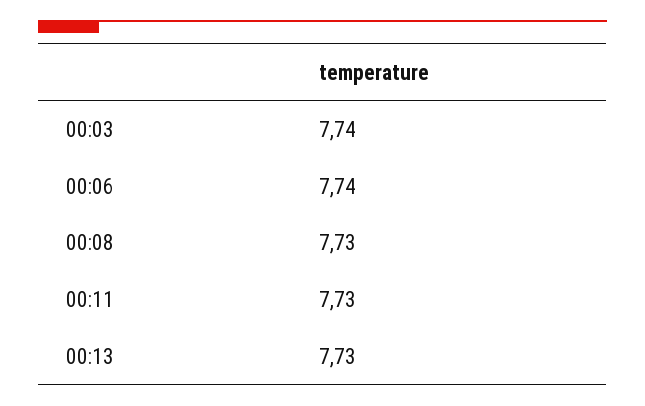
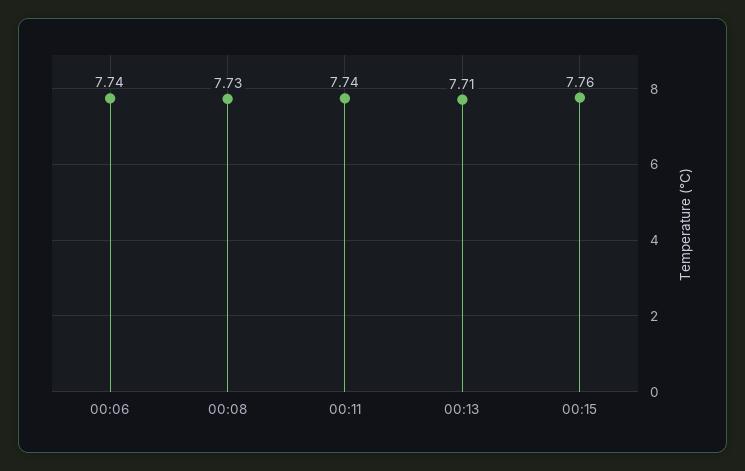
00:03: 7.74 -> none
00:11: 7.73 -> 7.74
00:13: 7.73 -> 7.71
00:15: none -> 7.76

